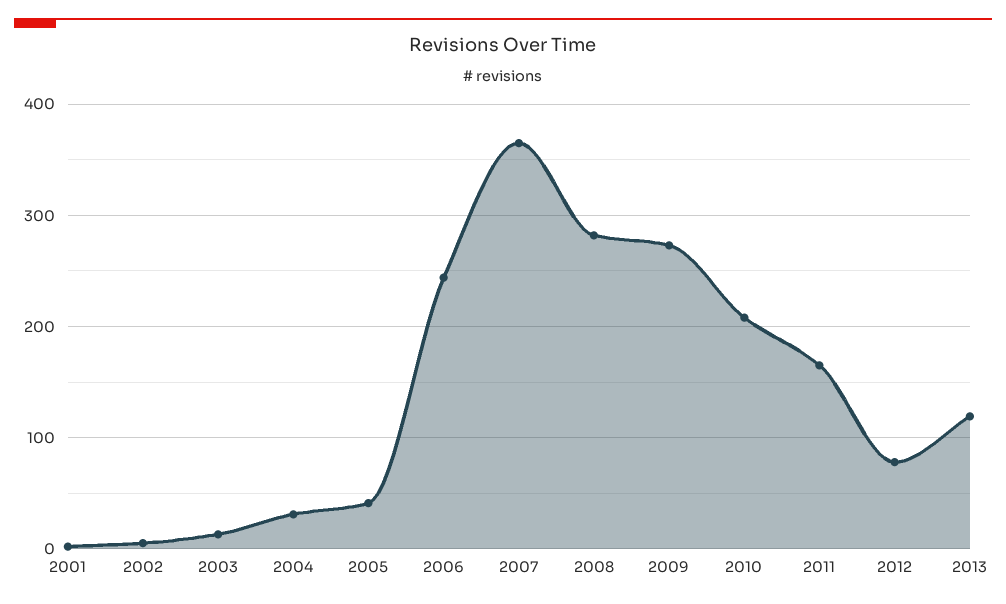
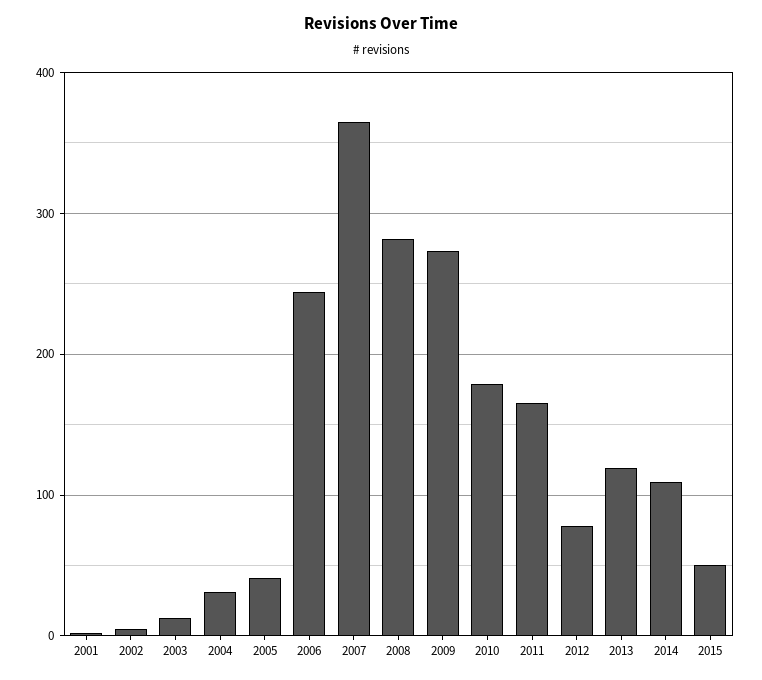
2010: 210 -> 180
2014: none -> 110
2015: none -> 50

